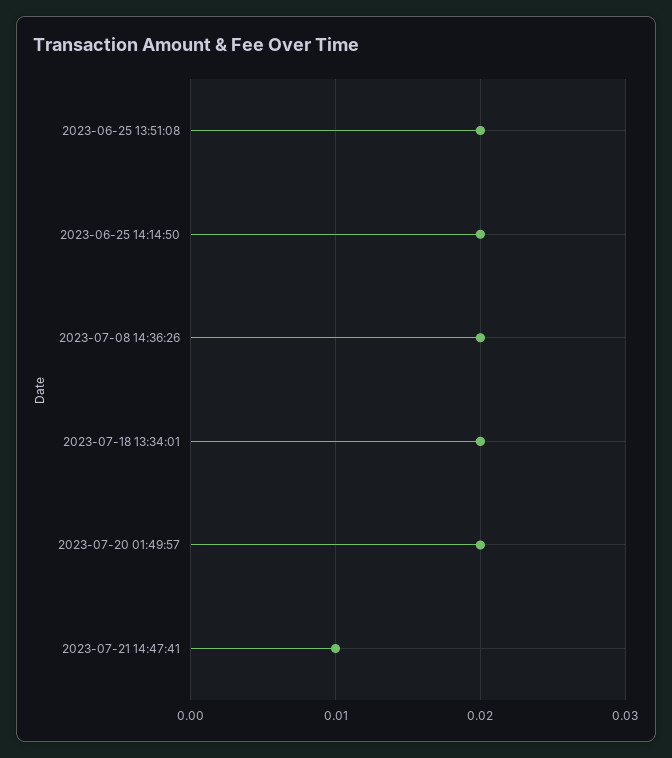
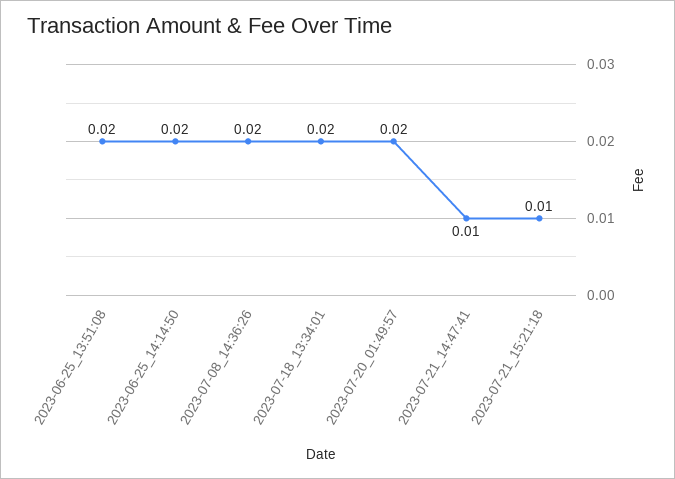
2023-07-21_15:21:18: none -> 0.01

